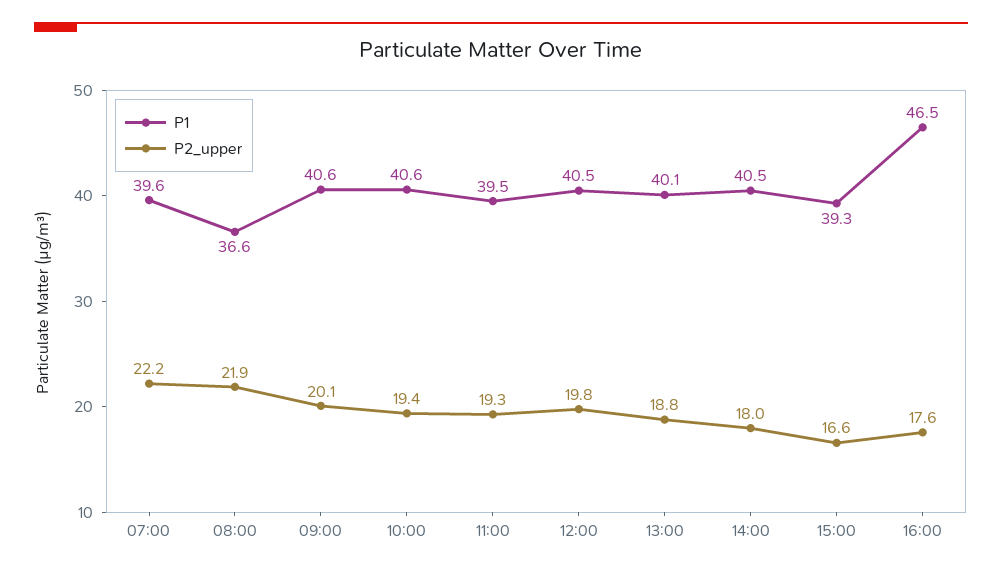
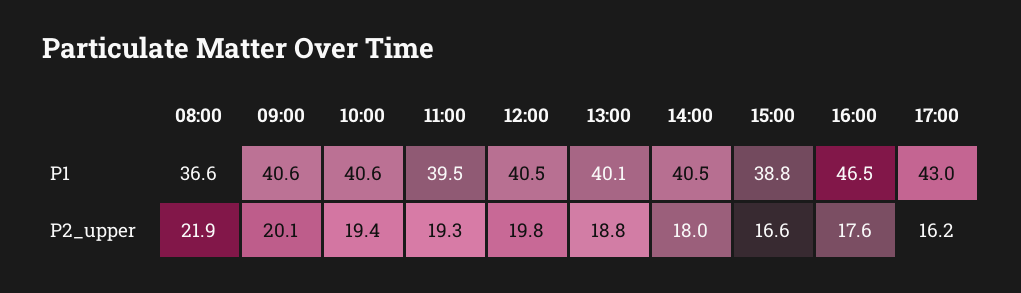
P1, 07:00: 39.6 -> none
P2_upper, 07:00: 22.2 -> none
P1, 15:00: 39.3 -> 38.8
P1, 17:00: none -> 43
P2_upper, 17:00: none -> 16.2

